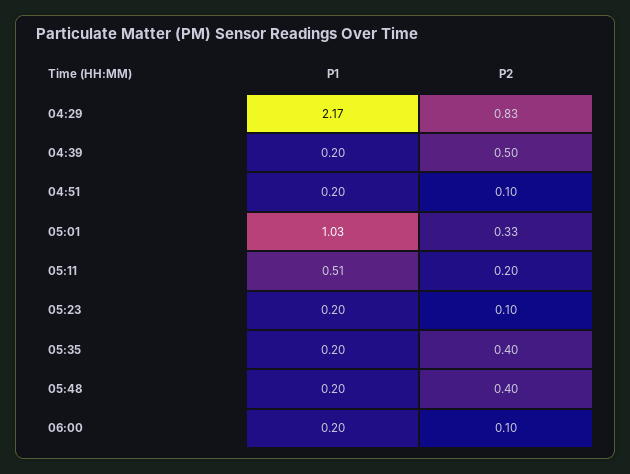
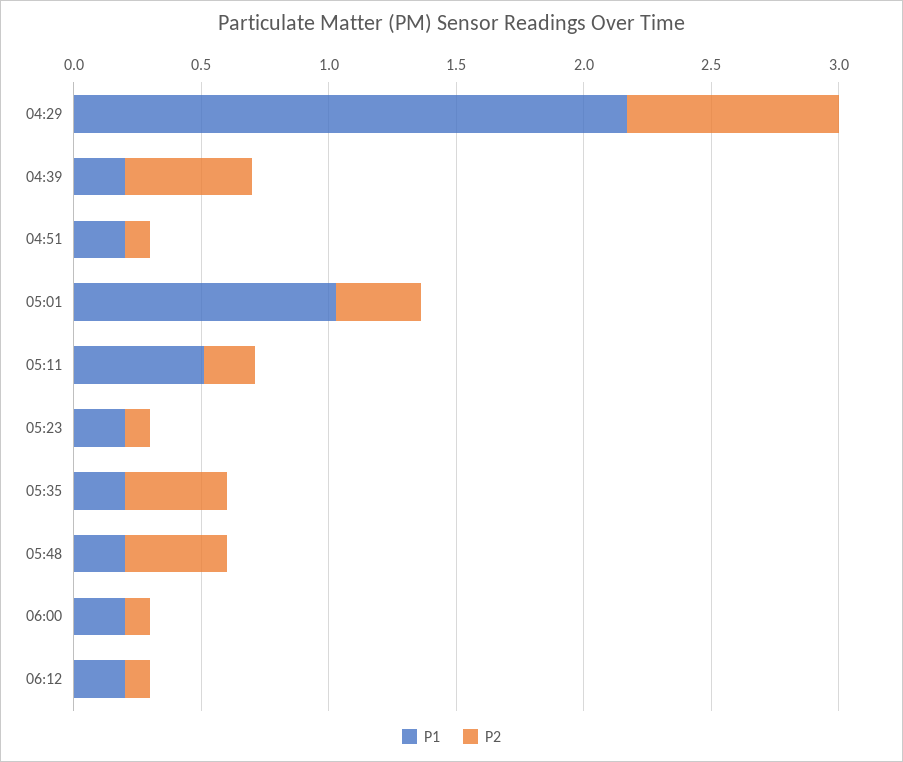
P1, 06:12: none -> 0.2
P2, 06:12: none -> 0.1

